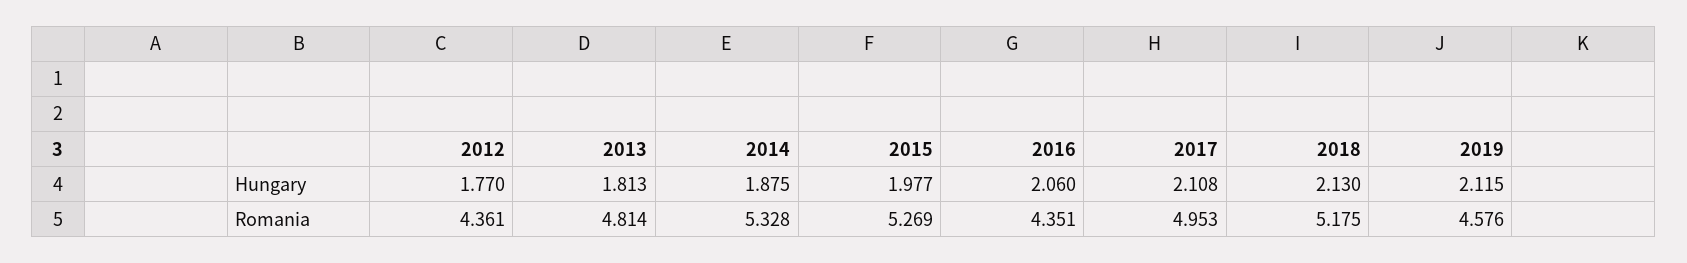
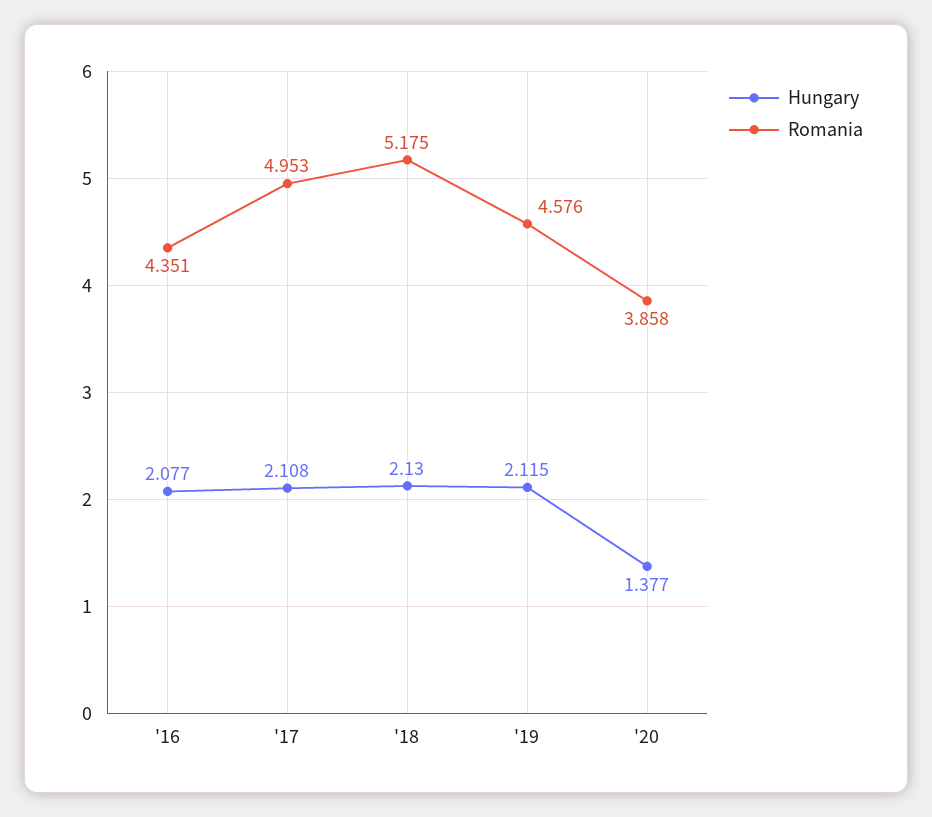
Hungary, 2012: 1.77 -> none
Hungary, 2013: 1.813 -> none
Hungary, 2014: 1.875 -> none
Hungary, 2015: 1.977 -> none
Hungary, 2016: 2.06 -> 2.077
Romania, 2012: 4.361 -> none
Romania, 2013: 4.814 -> none
Romania, 2014: 5.328 -> none
Romania, 2015: 5.269 -> none
Hungary, '20: none -> 1.377
Romania, '20: none -> 3.858

